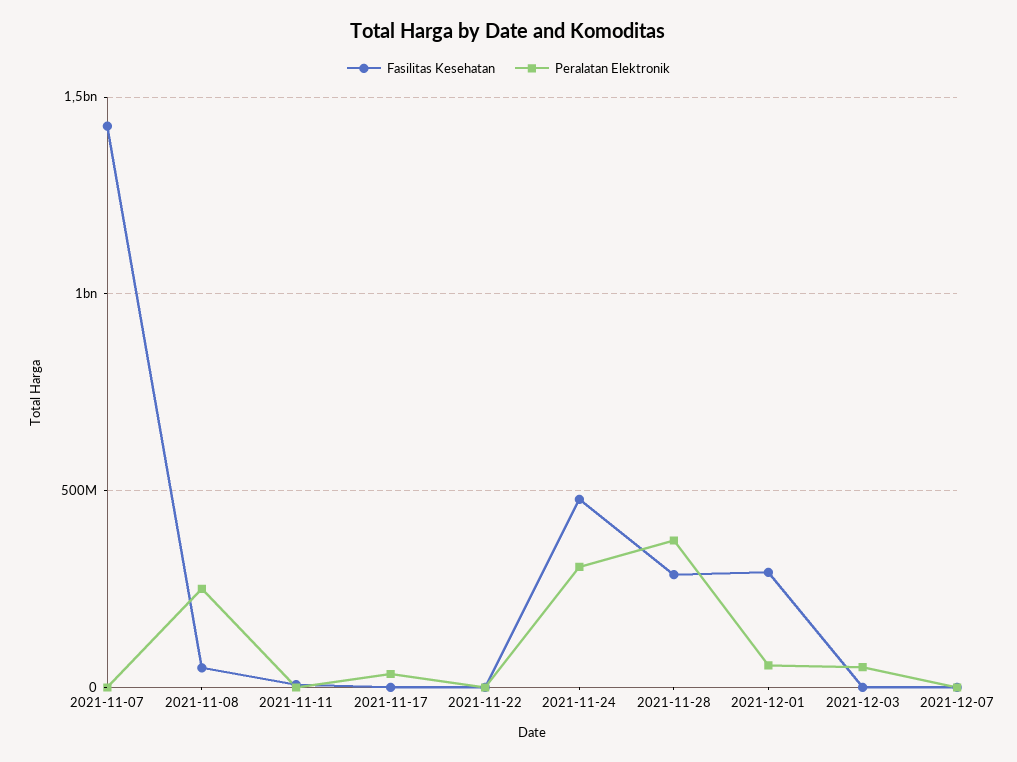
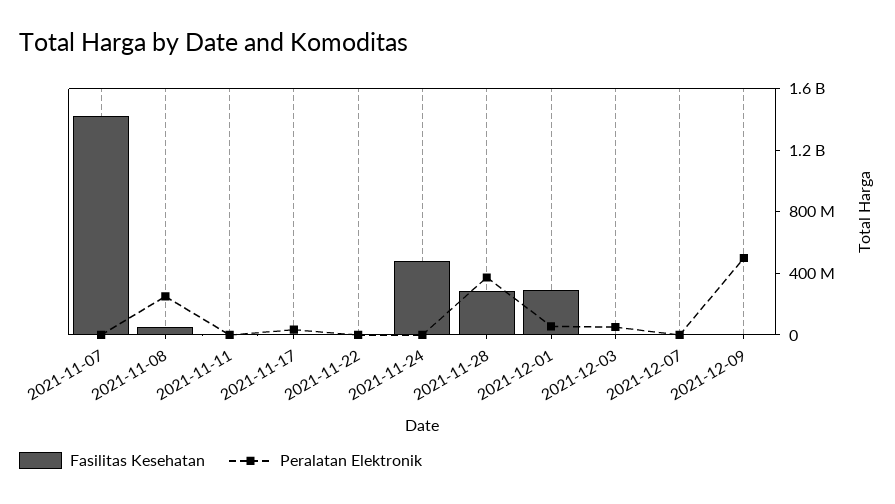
Peralatan Elektronik, 2021-11-24: 300000000 -> 0
Fasilitas Kesehatan, 2021-12-09: none -> 0
Peralatan Elektronik, 2021-12-09: none -> 500000000

